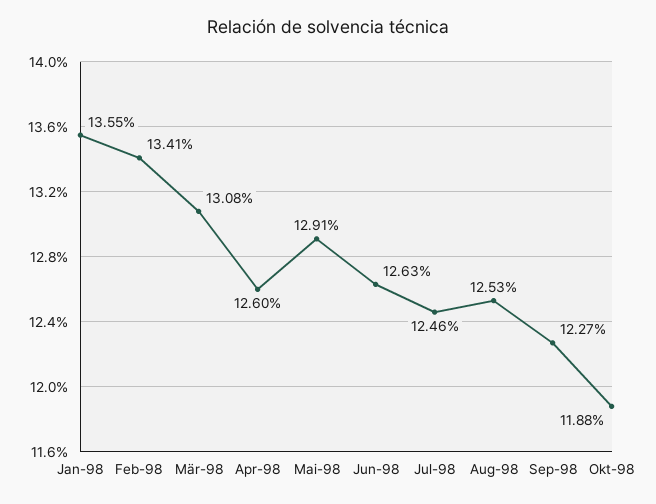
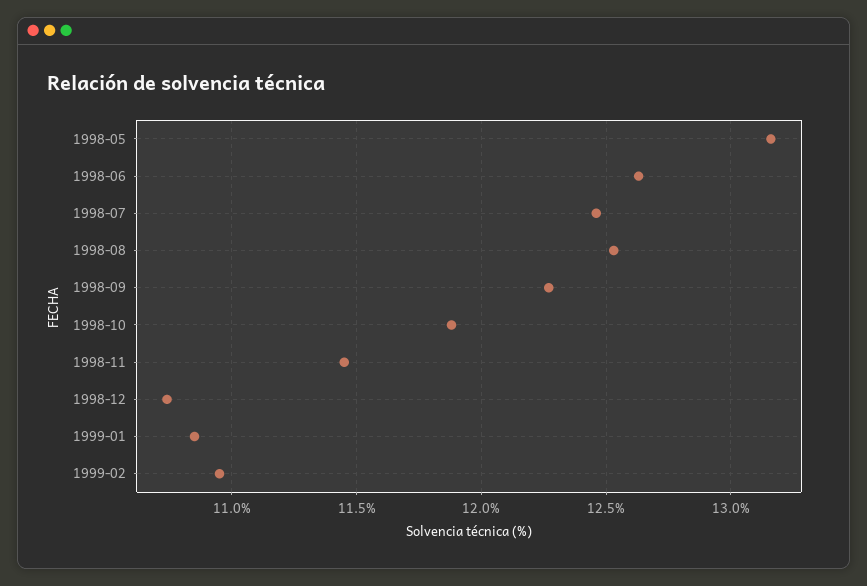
Jan-98: 13.55 -> none
Feb-98: 13.41 -> none
Mär-98: 13.08 -> none
Apr-98: 12.6 -> none
Mai-98: 12.91 -> 13.15
1998-11: none -> 11.45
1998-12: none -> 10.75
1999-01: none -> 10.85
1999-02: none -> 10.95

